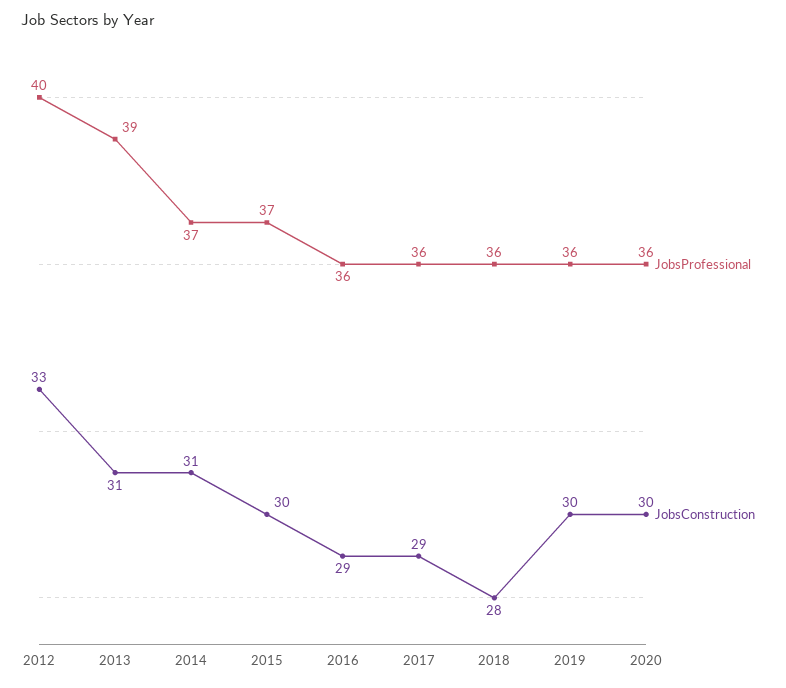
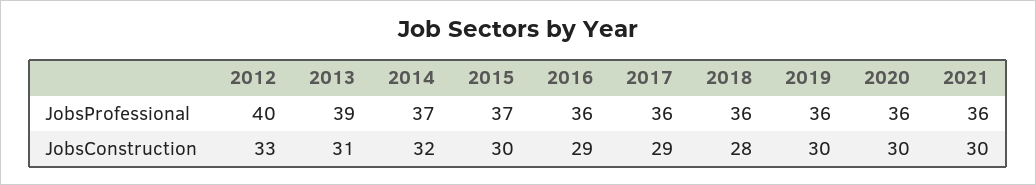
JobsConstruction, 2014: 31 -> 32
JobsProfessional, 2021: none -> 36
JobsConstruction, 2021: none -> 30

